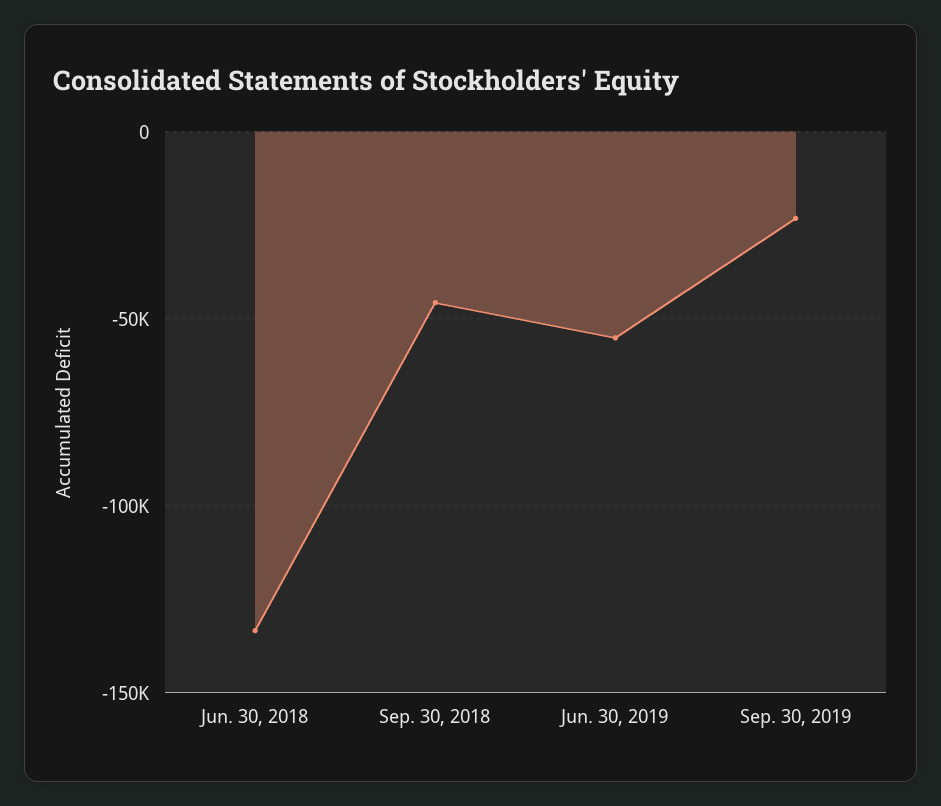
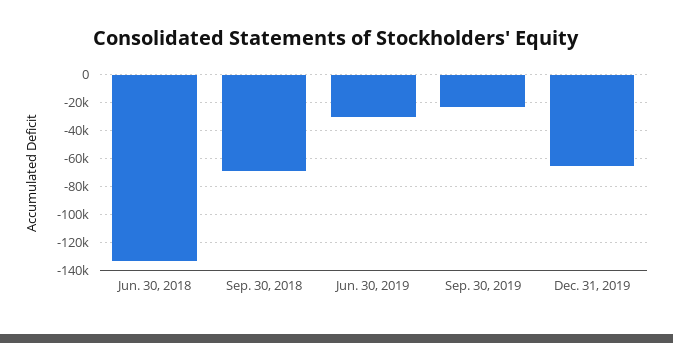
Sep. 30, 2018: -45000 -> -70000
Jun. 30, 2019: -55000 -> -30000
Dec. 31, 2019: none -> -65000

